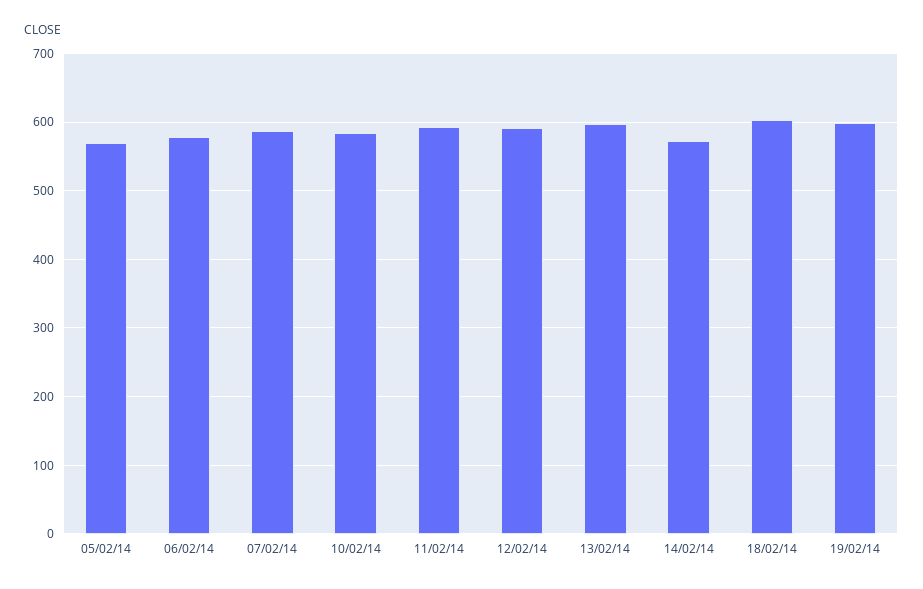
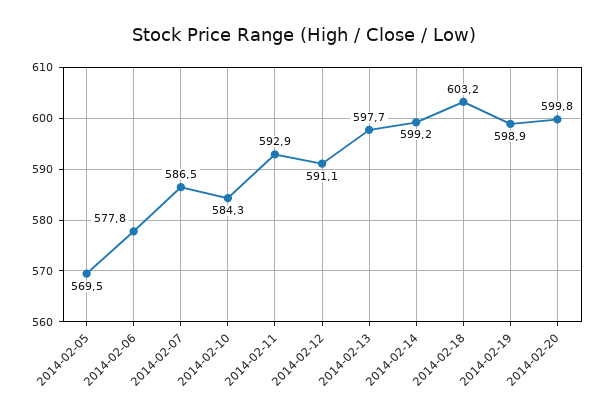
14/02/14: 570 -> 599.2
2014-02-20: none -> 599.8

